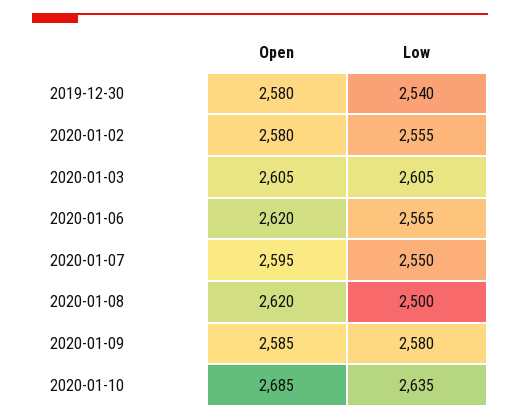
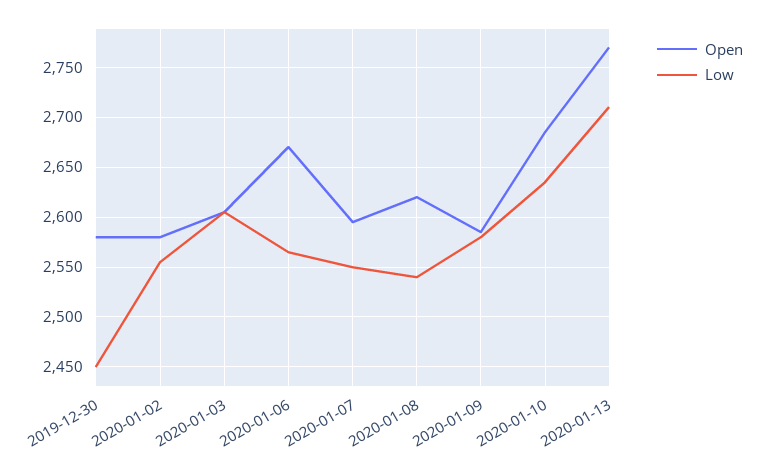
Low, 2019-12-30: 2540 -> 2450
Open, 2020-01-06: 2620 -> 2670
Low, 2020-01-08: 2500 -> 2540
Open, 2020-01-13: none -> 2770
Low, 2020-01-13: none -> 2710

